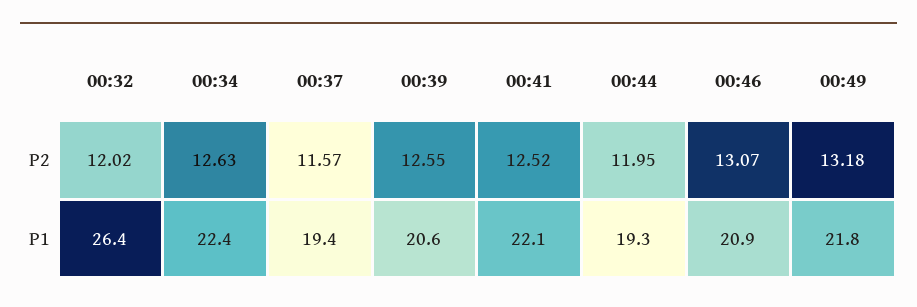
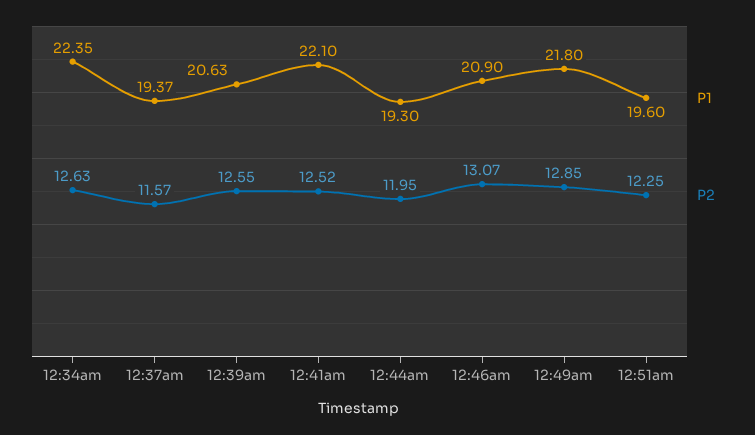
P2, 00:32: 12.02 -> none
P2, 00:49: 13.18 -> 12.85
P1, 00:32: 26.4 -> none
P1, 12:51am: none -> 19.6
P2, 12:51am: none -> 12.25

